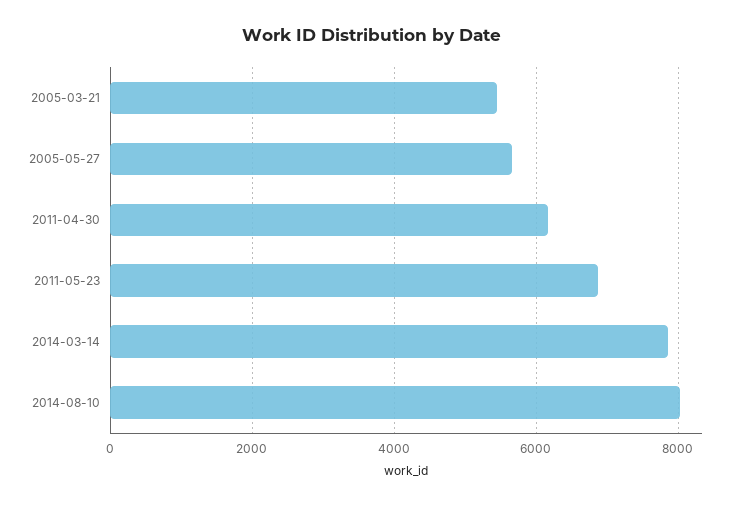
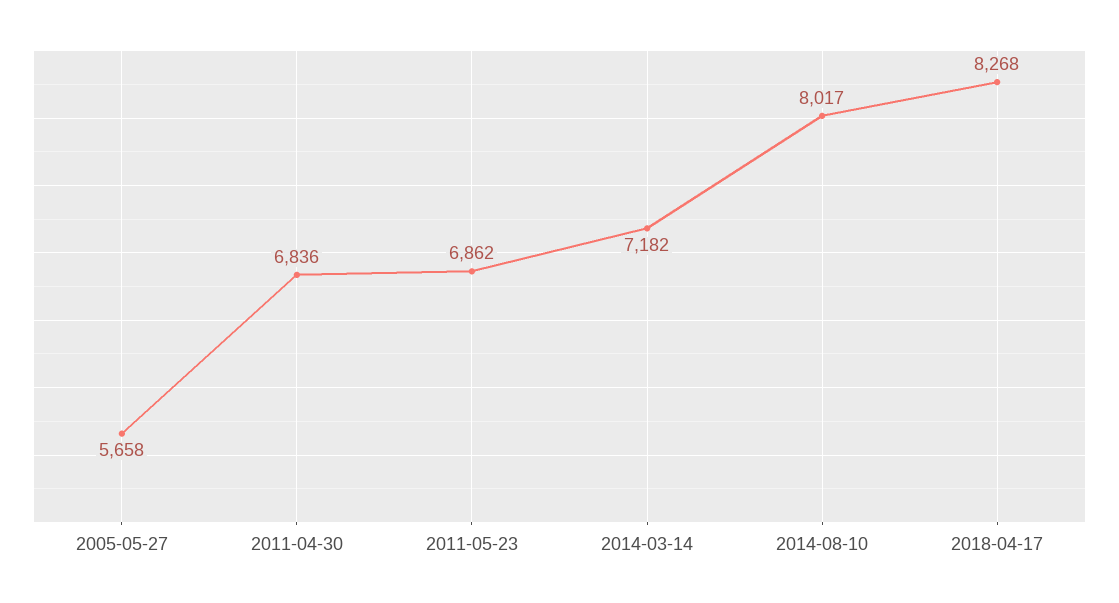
2005-03-21: 5400 -> none
2011-04-30: 6200 -> 6836
2014-03-14: 7800 -> 7182
2018-04-17: none -> 8268

